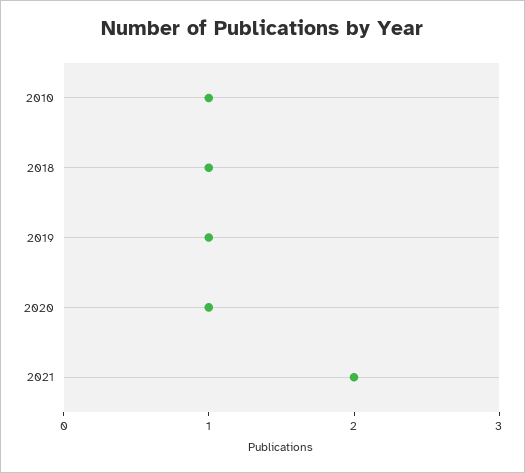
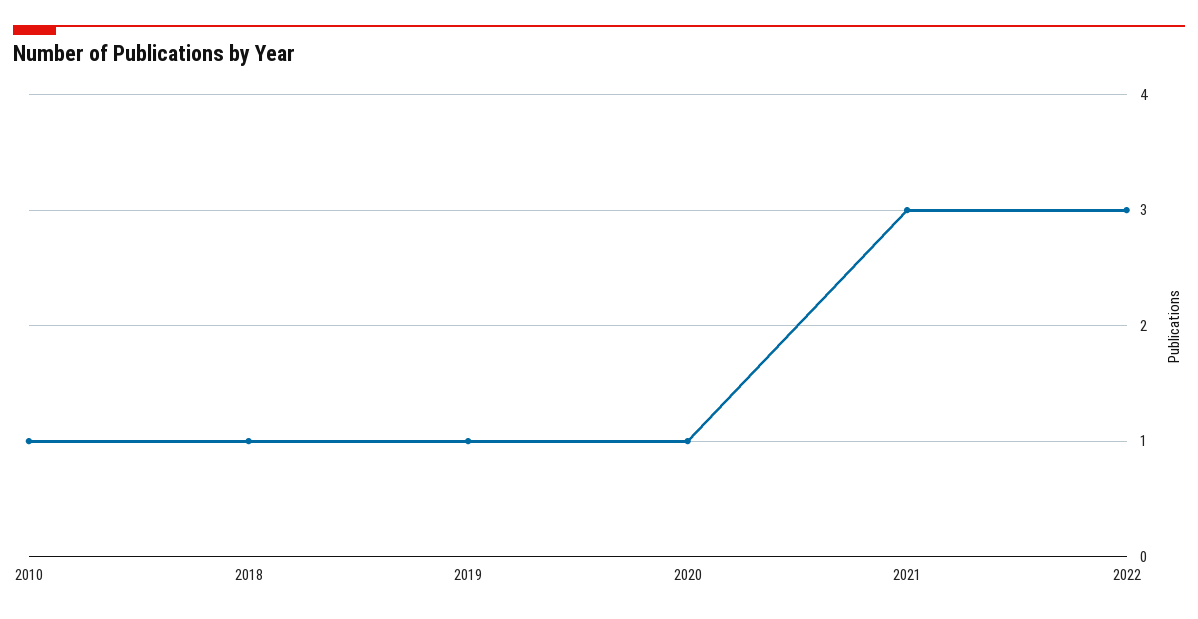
2021: 2 -> 3
2022: none -> 3

